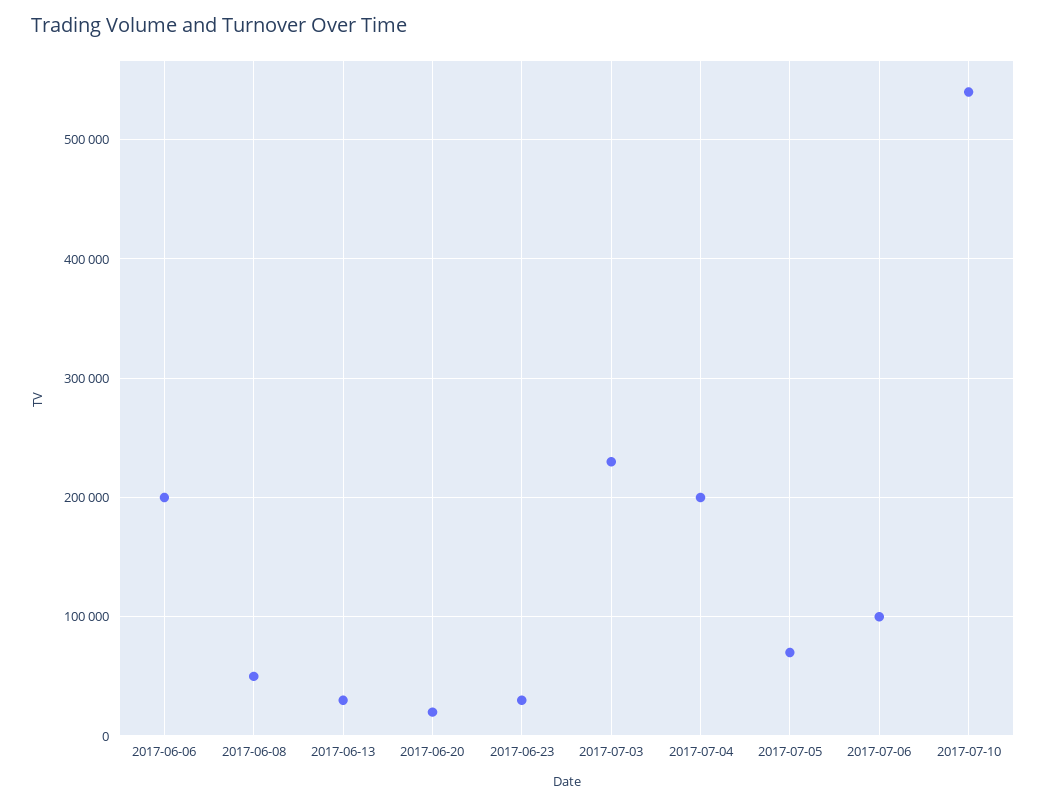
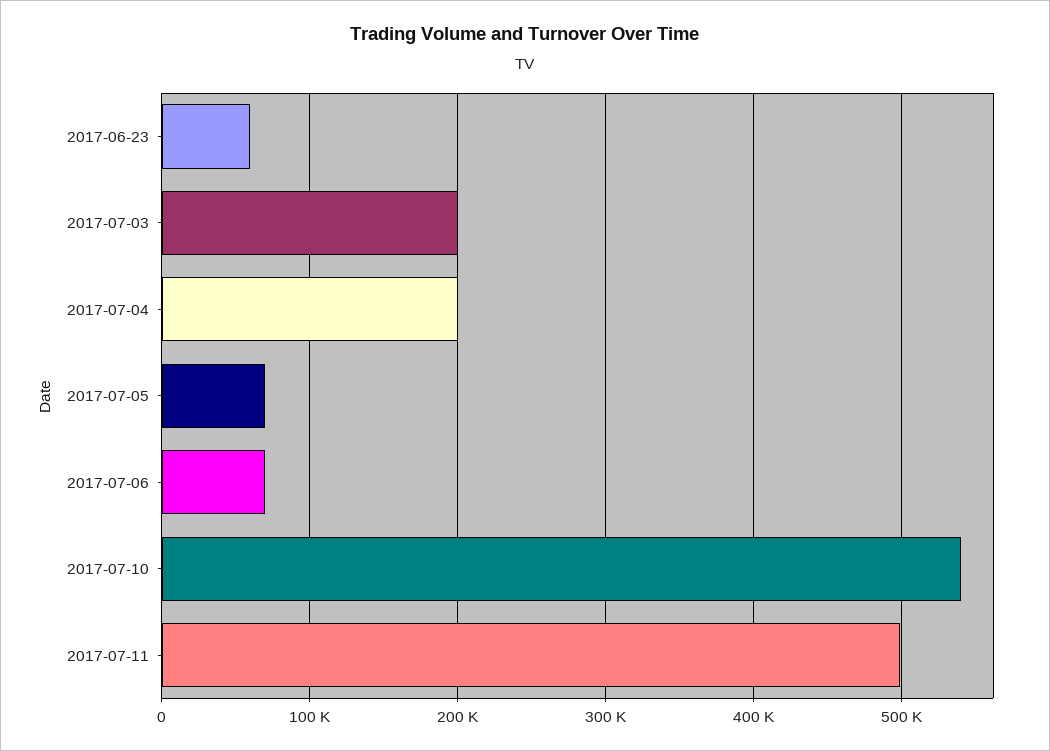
2017-06-06: 200000 -> none
2017-06-08: 50000 -> none
2017-06-13: 30000 -> none
2017-06-20: 20000 -> none
2017-06-23: 30000 -> 60000
2017-07-03: 230000 -> 200000
2017-07-06: 100000 -> 70000
2017-07-11: none -> 500000

